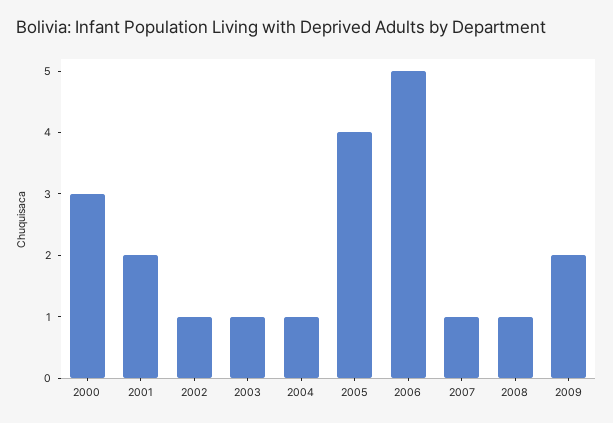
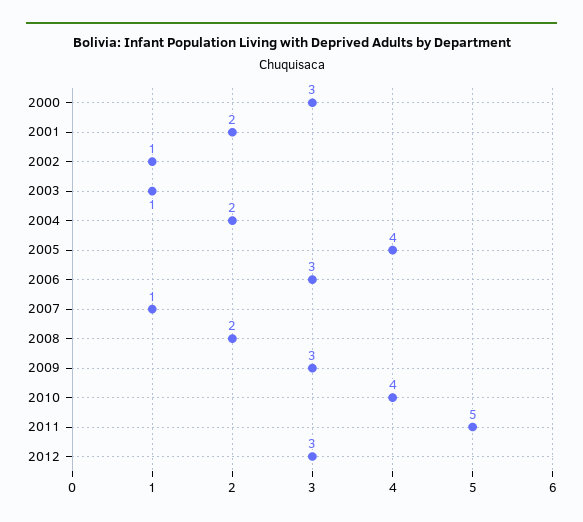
2004: 1 -> 2
2006: 5 -> 3
2008: 1 -> 2
2009: 2 -> 3
2010: none -> 4
2011: none -> 5
2012: none -> 3

